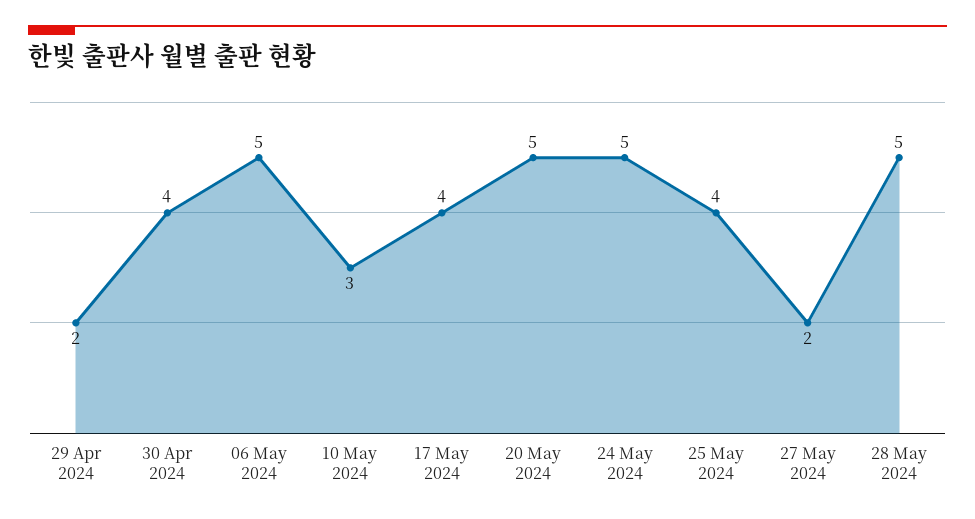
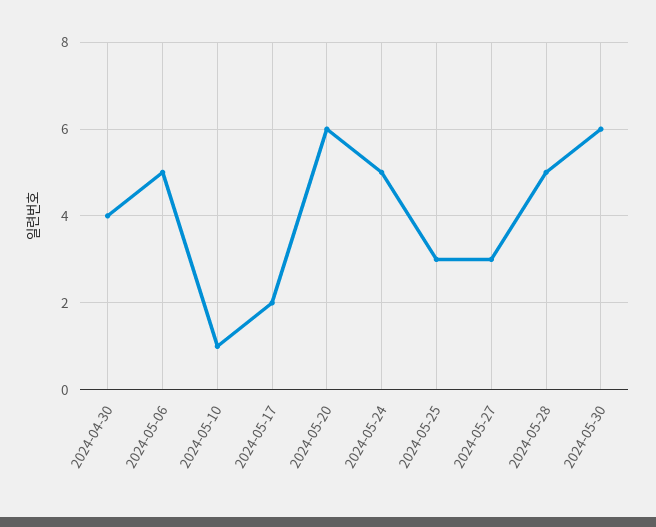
29 Apr 2024: 2 -> none
10 May 2024: 3 -> 1
17 May 2024: 4 -> 2
20 May 2024: 5 -> 6
25 May 2024: 4 -> 3
27 May 2024: 2 -> 3
2024-05-30: none -> 6

